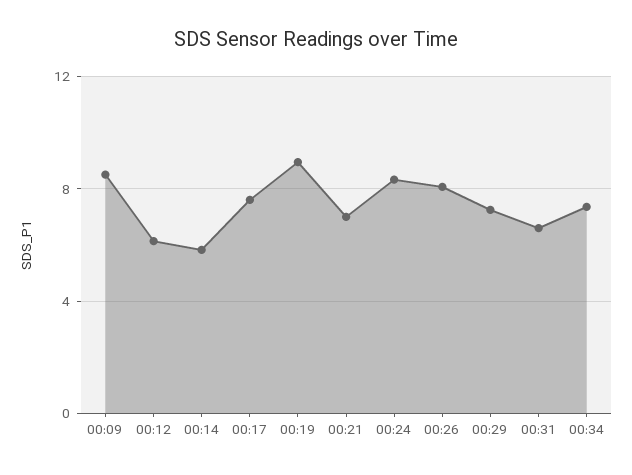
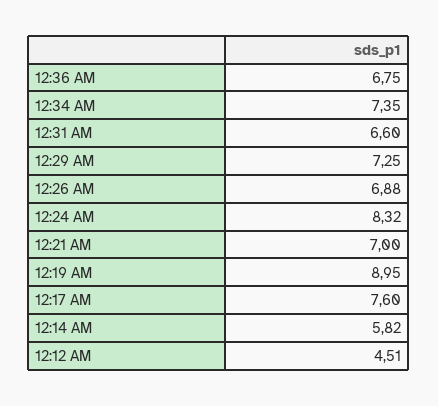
00:09: 8.5 -> none
00:12: 6 -> 4.51
00:26: 8 -> 6.88
12:36 AM: none -> 6.75

